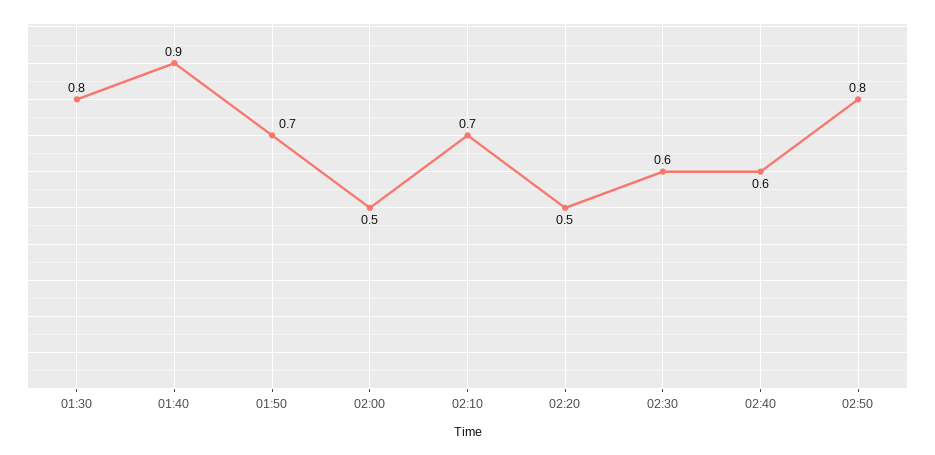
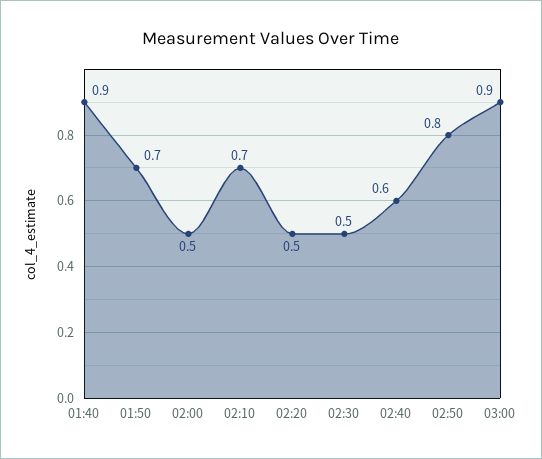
01:30: 0.8 -> none
02:30: 0.6 -> 0.5
03:00: none -> 0.9

